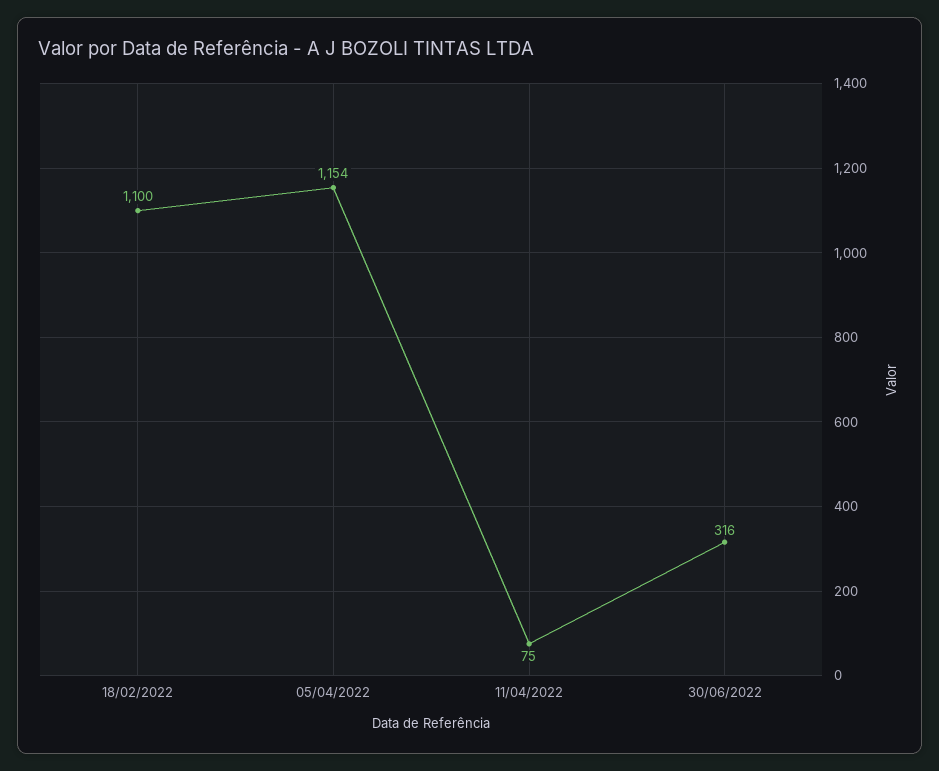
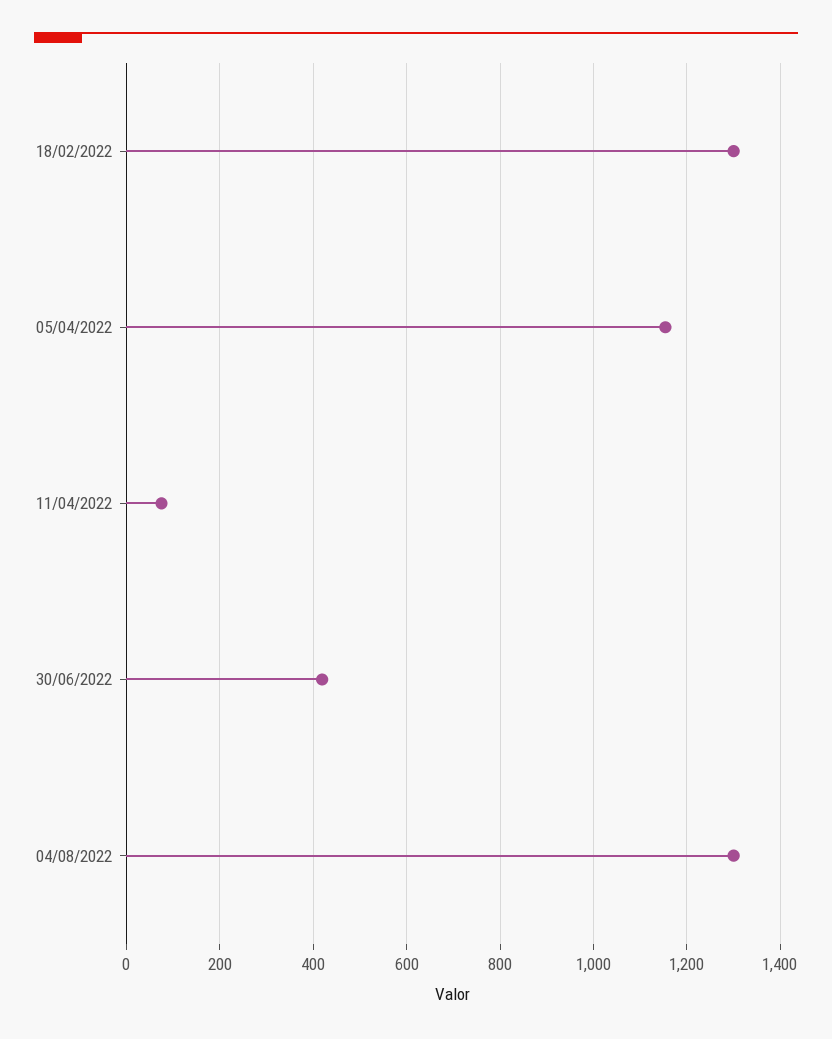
18/02/2022: 1100 -> 1300
30/06/2022: 316 -> 420
04/08/2022: none -> 1300

